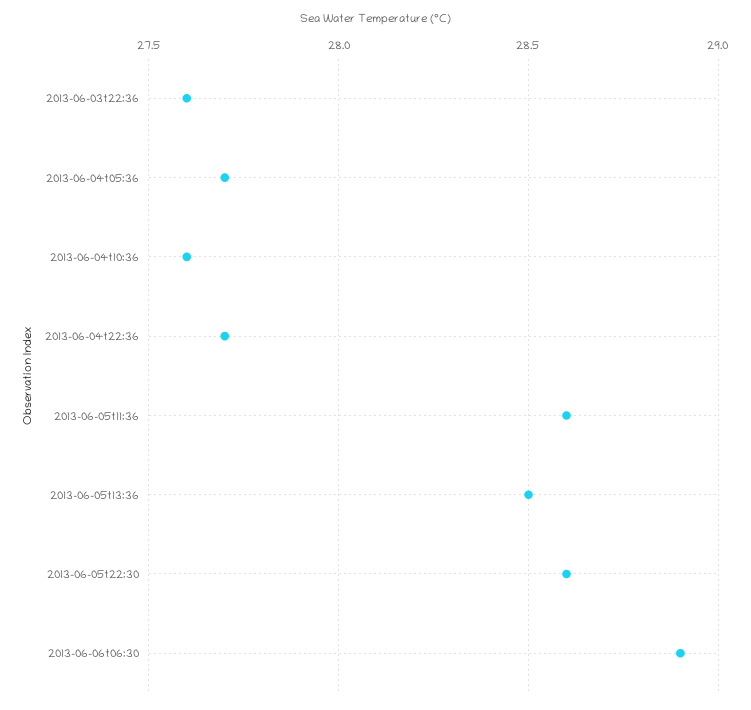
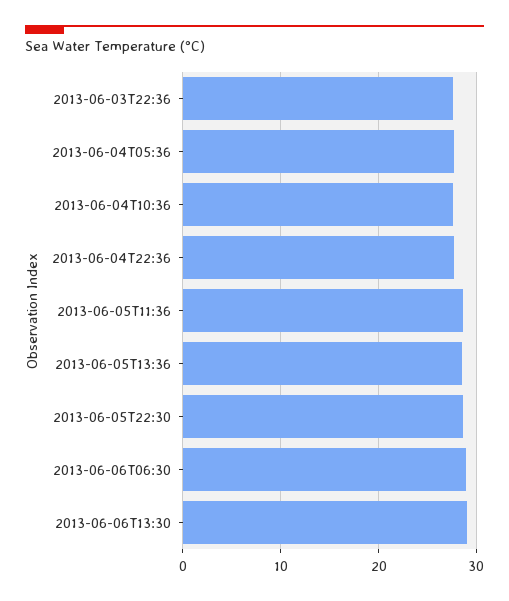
2013-06-06T13:30: none -> 29

